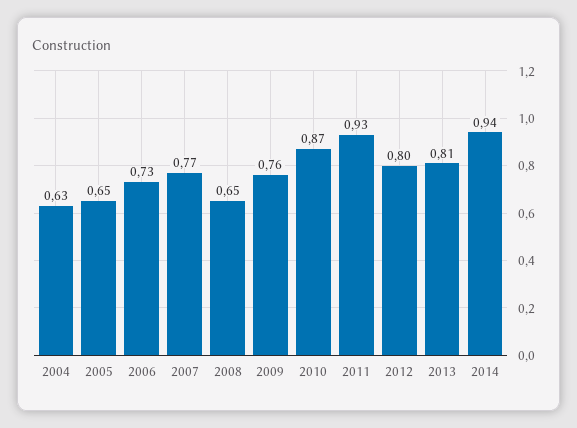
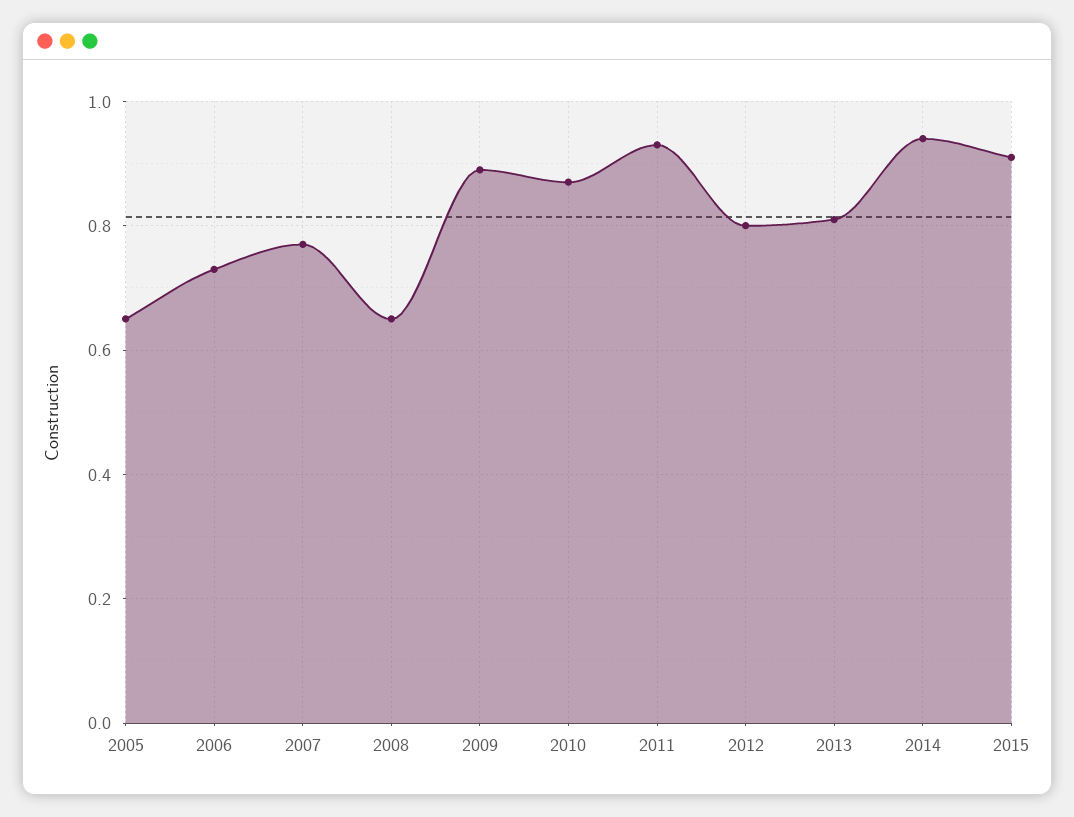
2004: 0.63 -> none
2009: 0.76 -> 0.9
2015: none -> 0.9

